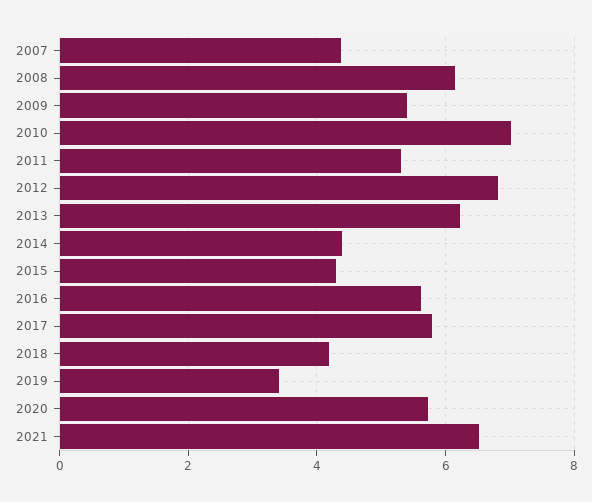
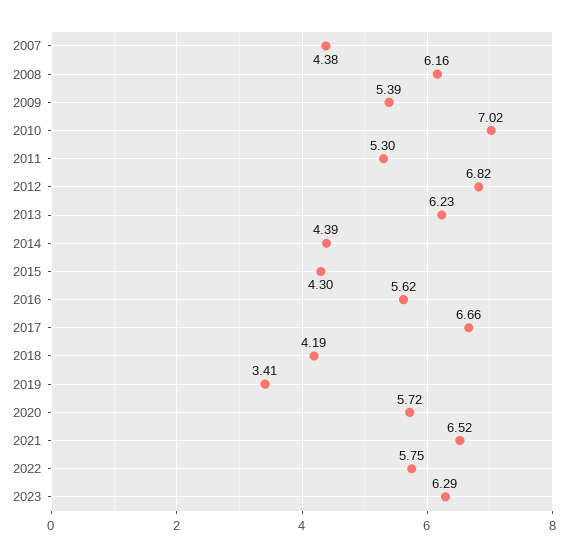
2017: 5.8 -> 6.66
2022: none -> 5.75
2023: none -> 6.29

